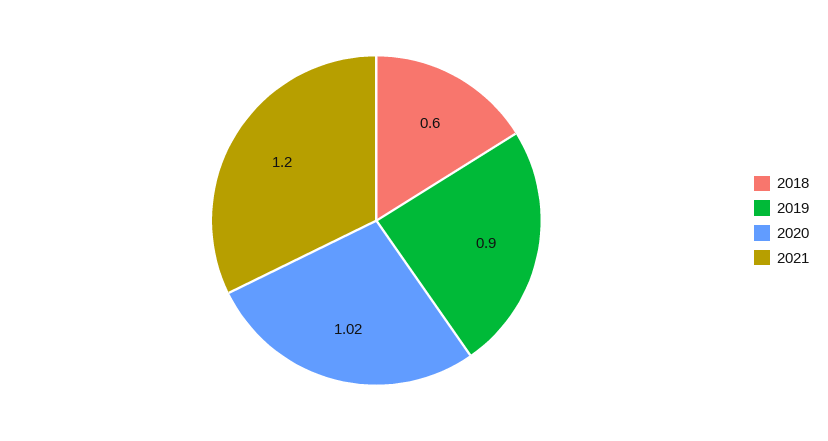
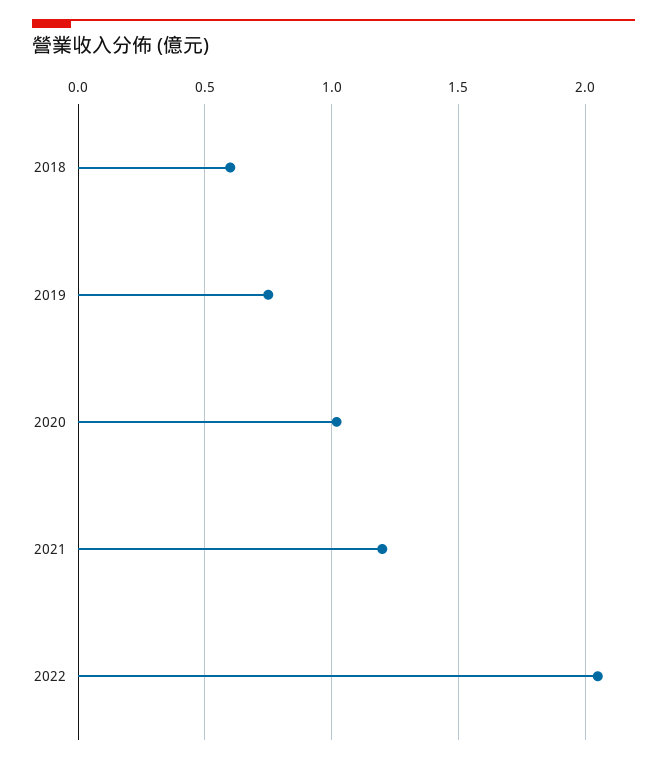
2019: 0.9 -> 0.75
2022: none -> 2.05

